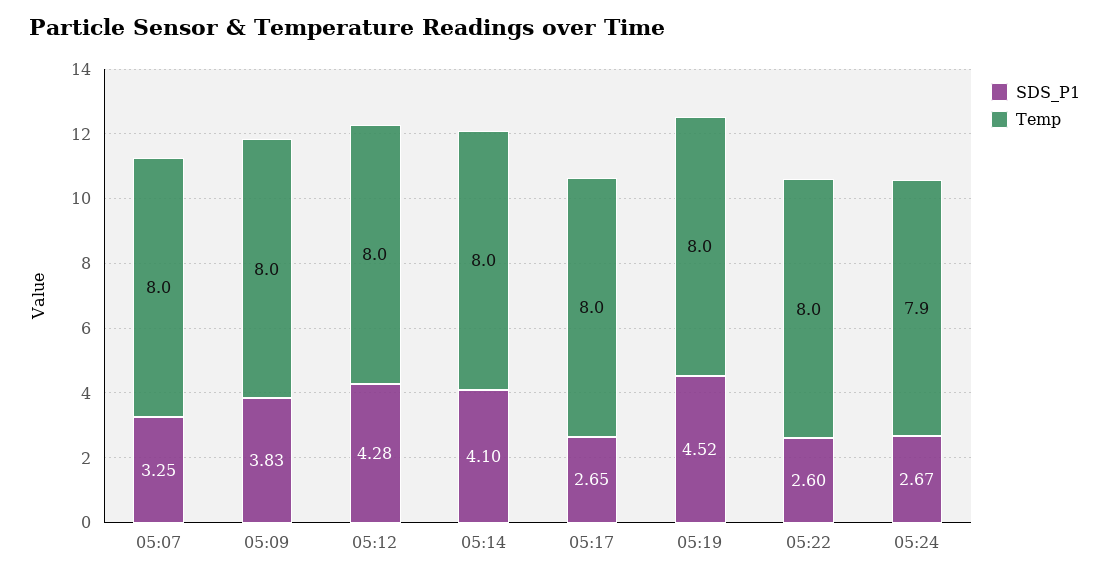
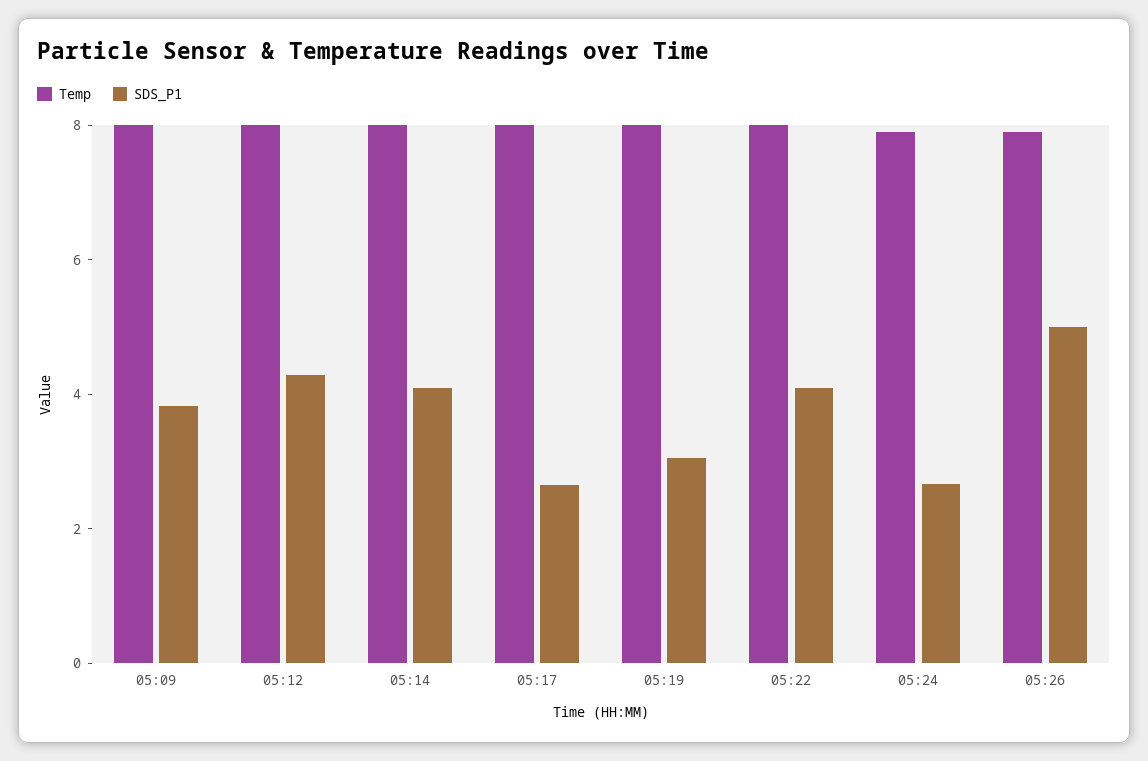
SDS_P1, 05:07: 3.25 -> none
Temp, 05:07: 8 -> none
SDS_P1, 05:19: 4.52 -> 3
SDS_P1, 05:22: 2.6 -> 4
Temp, 05:26: none -> 8
SDS_P1, 05:26: none -> 5

